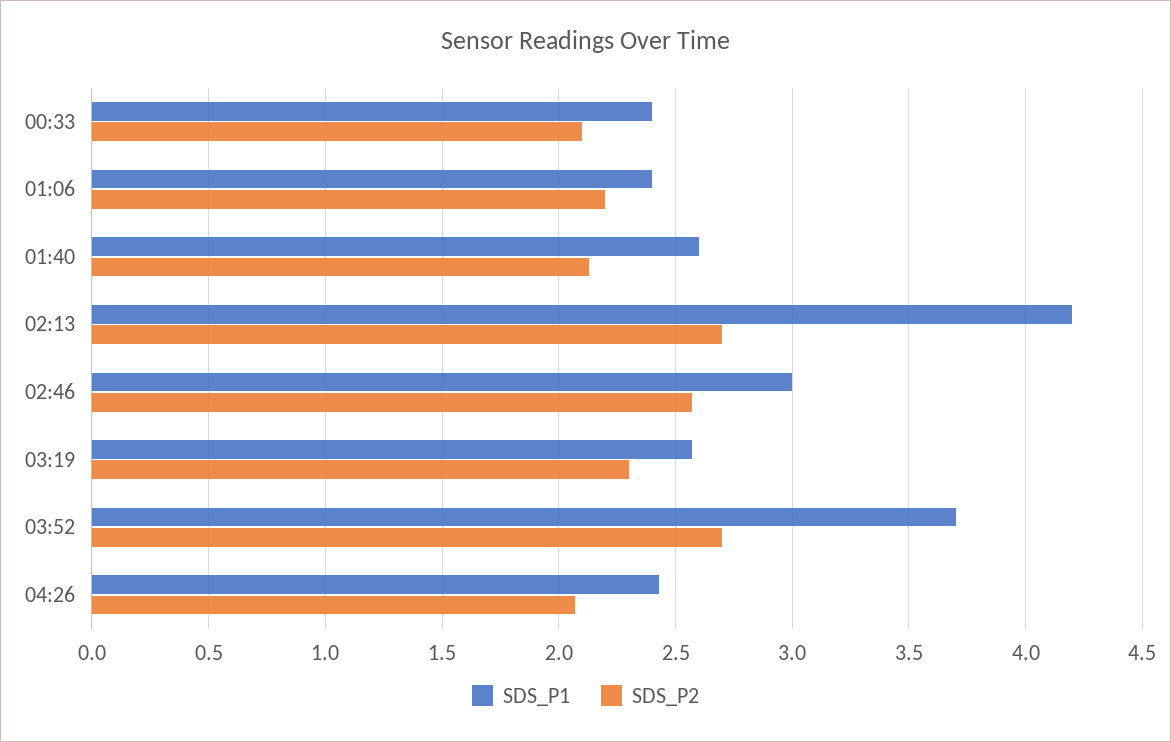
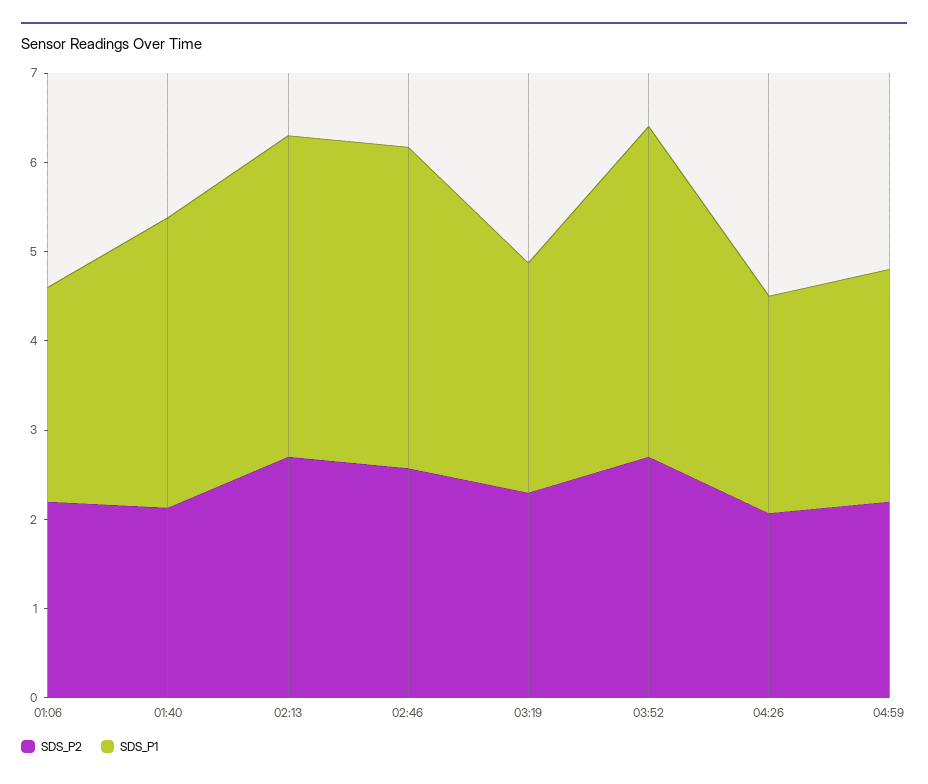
SDS_P1, 00:33: 2.4 -> none
SDS_P2, 00:33: 2.1 -> none
SDS_P1, 01:40: 2.6 -> 3.2
SDS_P1, 02:13: 4.2 -> 3.6
SDS_P1, 02:46: 3 -> 3.6
SDS_P2, 04:59: none -> 2.2
SDS_P1, 04:59: none -> 2.6

